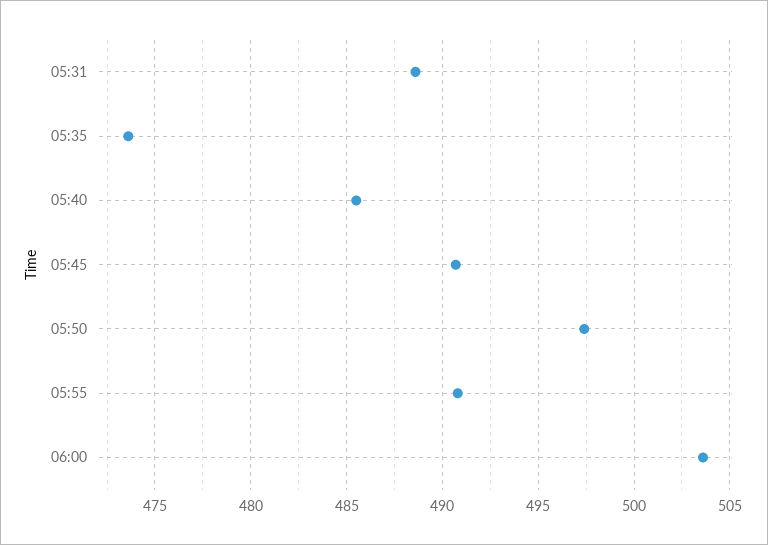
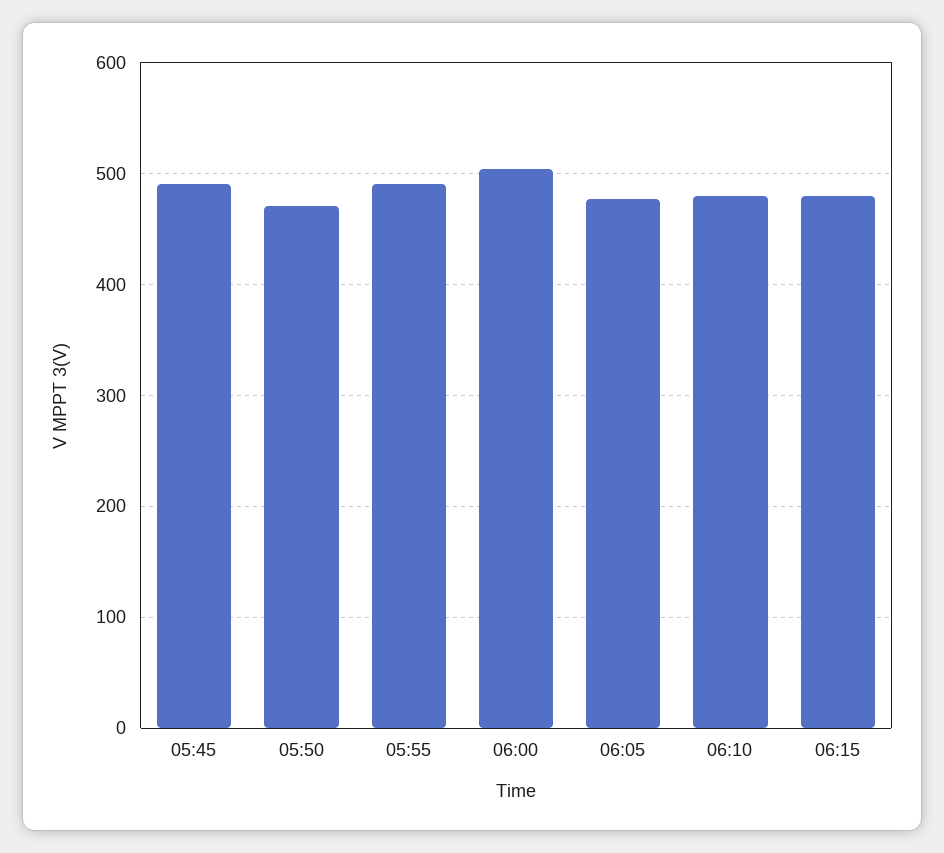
05:31: 488.5 -> none
05:35: 473.5 -> none
05:40: 485.5 -> none
05:50: 497.5 -> 470
06:05: none -> 480
06:10: none -> 480
06:15: none -> 480

